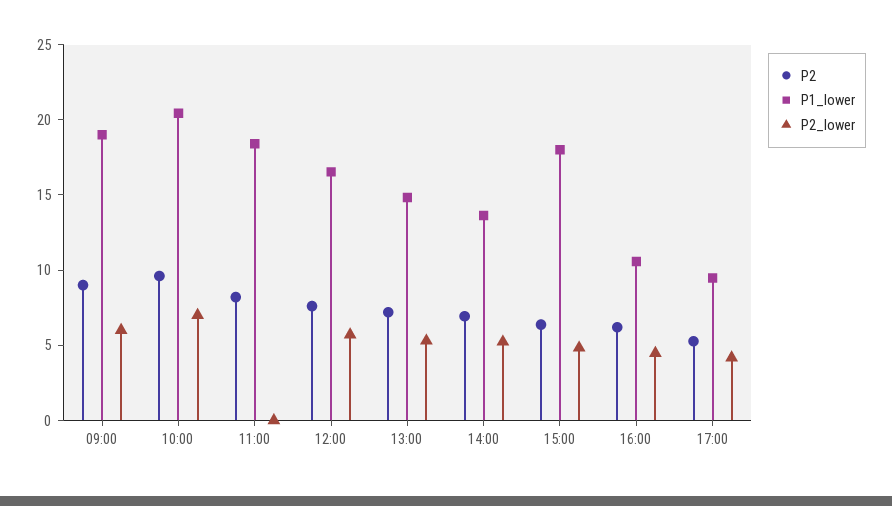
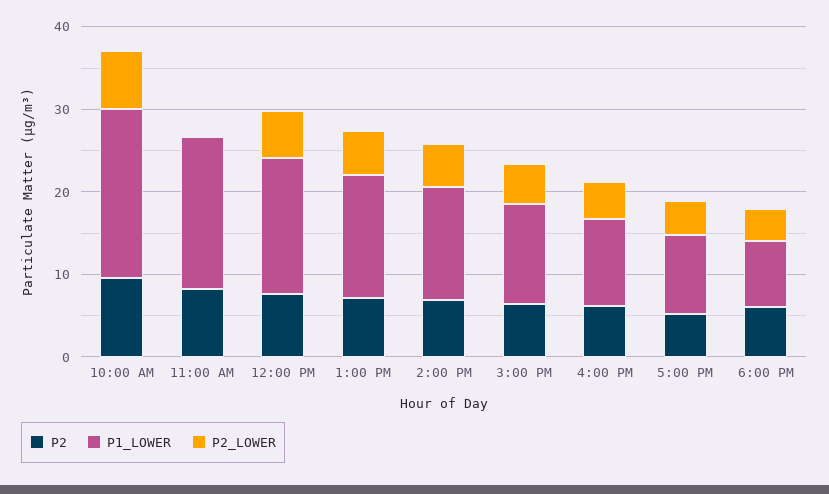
P2, 09:00: 9 -> none
P1_lower, 09:00: 19 -> none
P2_lower, 09:00: 6 -> none
P1_lower, 15:00: 18 -> 12
P2, 6:00 PM: none -> 6
P1_lower, 6:00 PM: none -> 8
P2_lower, 6:00 PM: none -> 4

